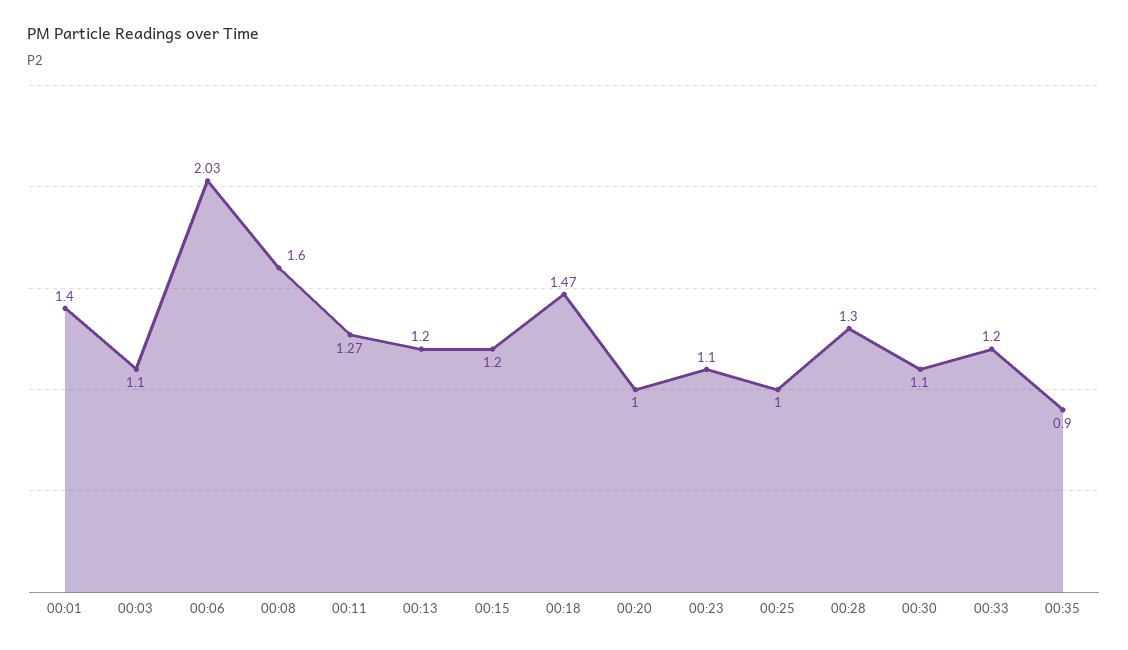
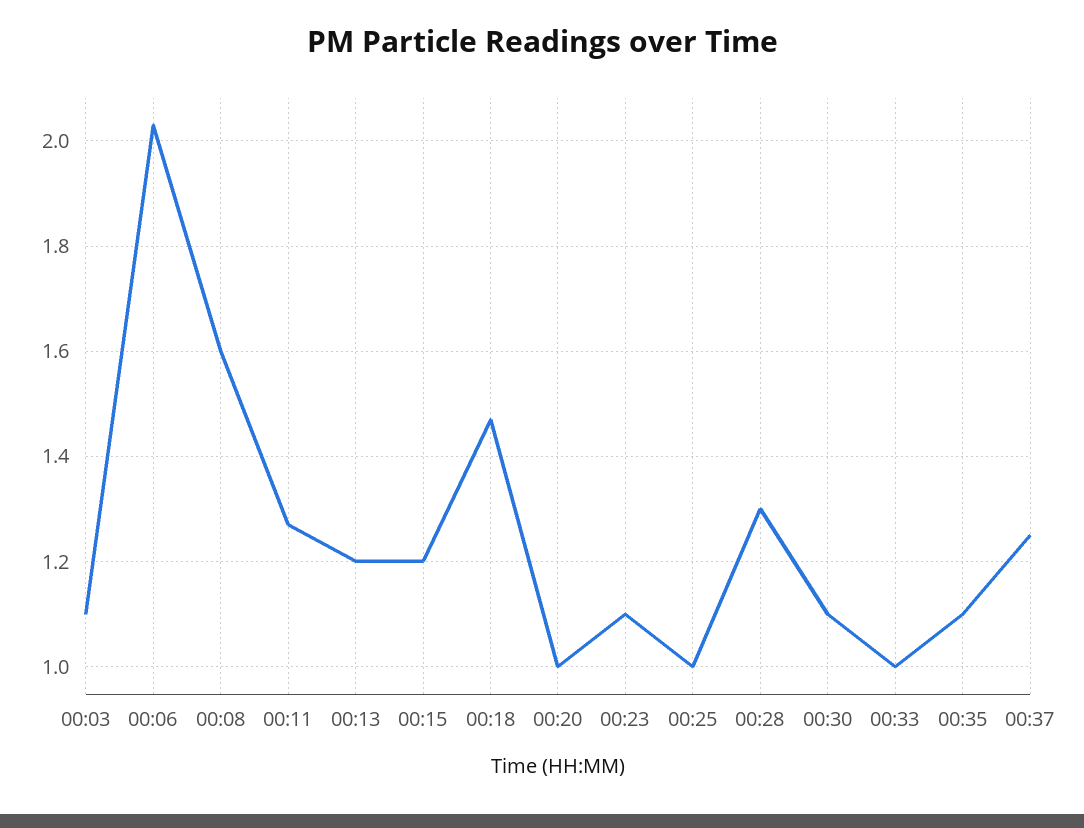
00:01: 1.4 -> none
00:33: 1.2 -> 1
00:35: 0.9 -> 1.1
00:37: none -> 1.25

